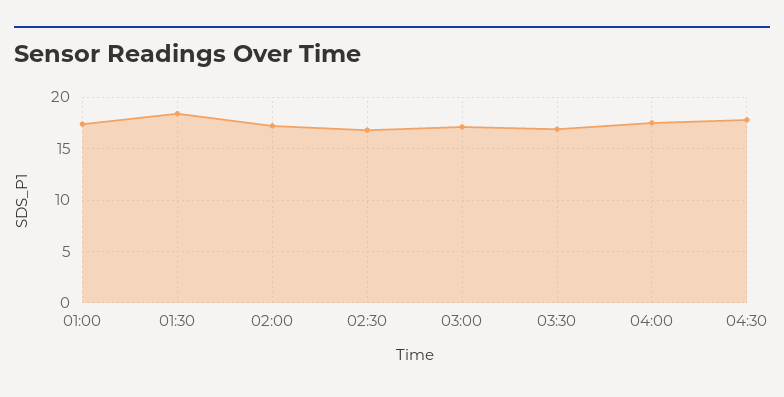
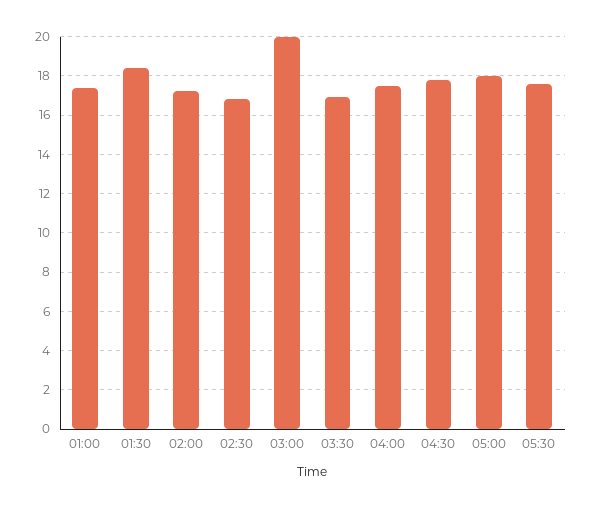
03:00: 17 -> 20
05:00: none -> 18
05:30: none -> 17.5

